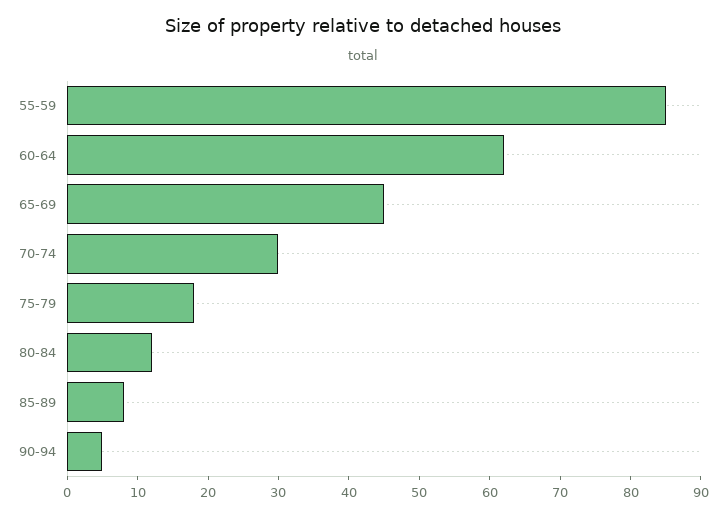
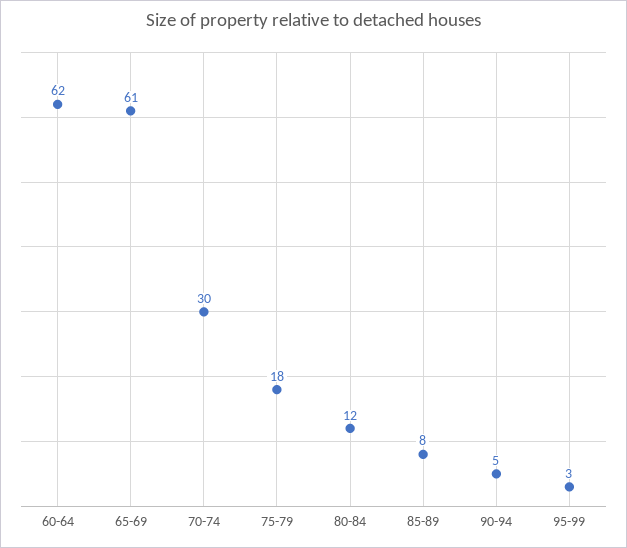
55-59: 85 -> none
65-69: 45 -> 61
95-99: none -> 3

